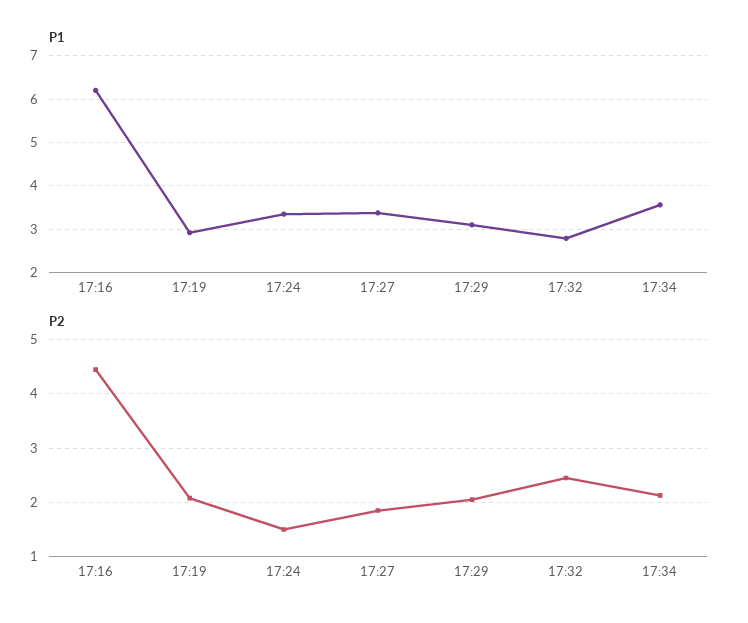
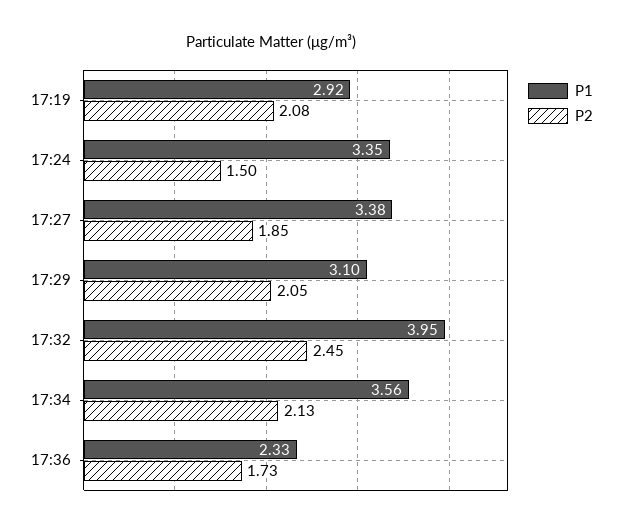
P1, 17:16: 6.2 -> none
P1, 17:32: 2.8 -> 3.95
P2, 17:16: 4.4 -> none
P1, 17:36: none -> 2.33
P2, 17:36: none -> 1.73

